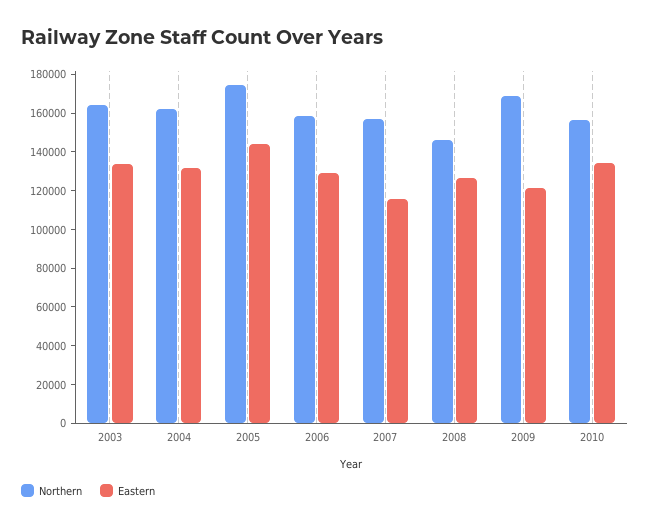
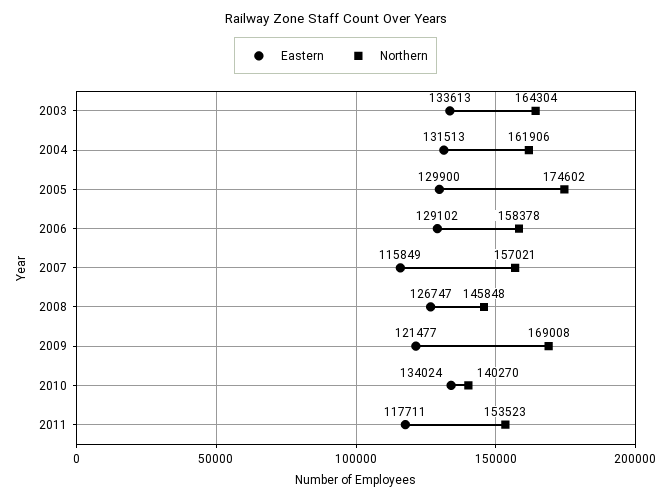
Eastern, 2005: 145000 -> 129900
Northern, 2010: 155000 -> 140270
Eastern, 2011: none -> 117711
Northern, 2011: none -> 153523

